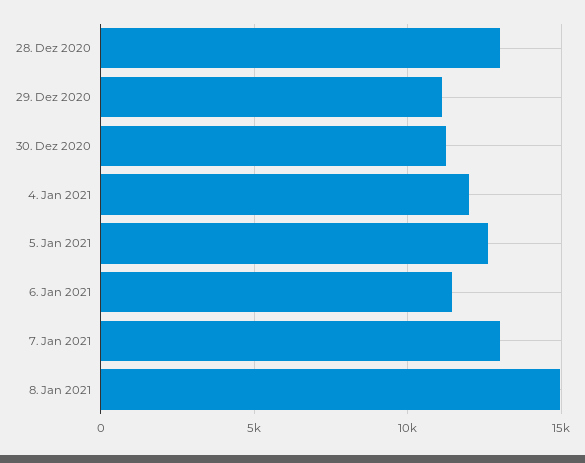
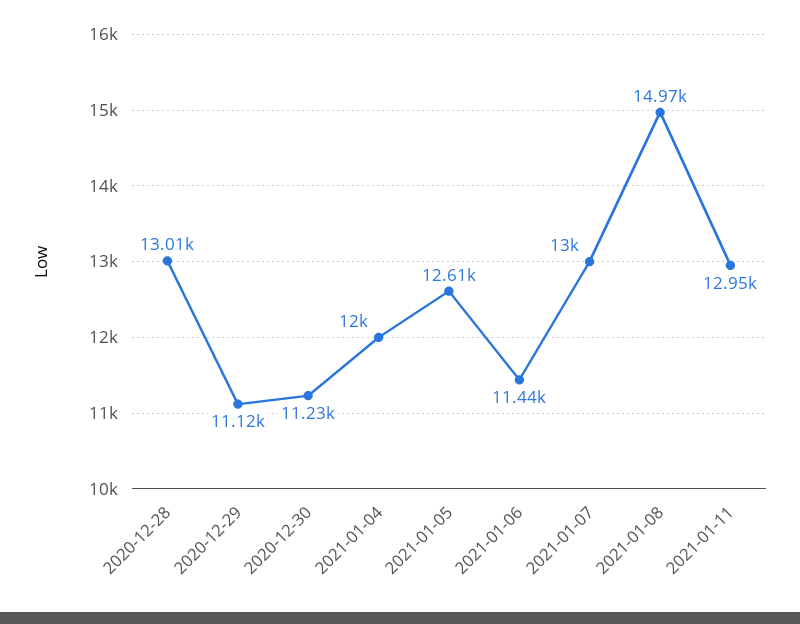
2021-01-11: none -> 12950

